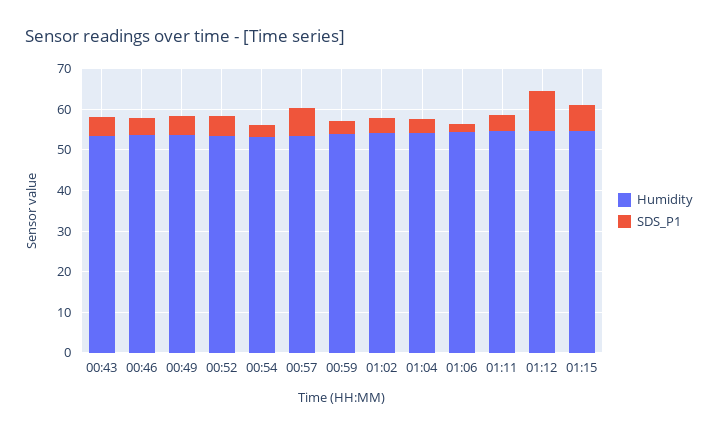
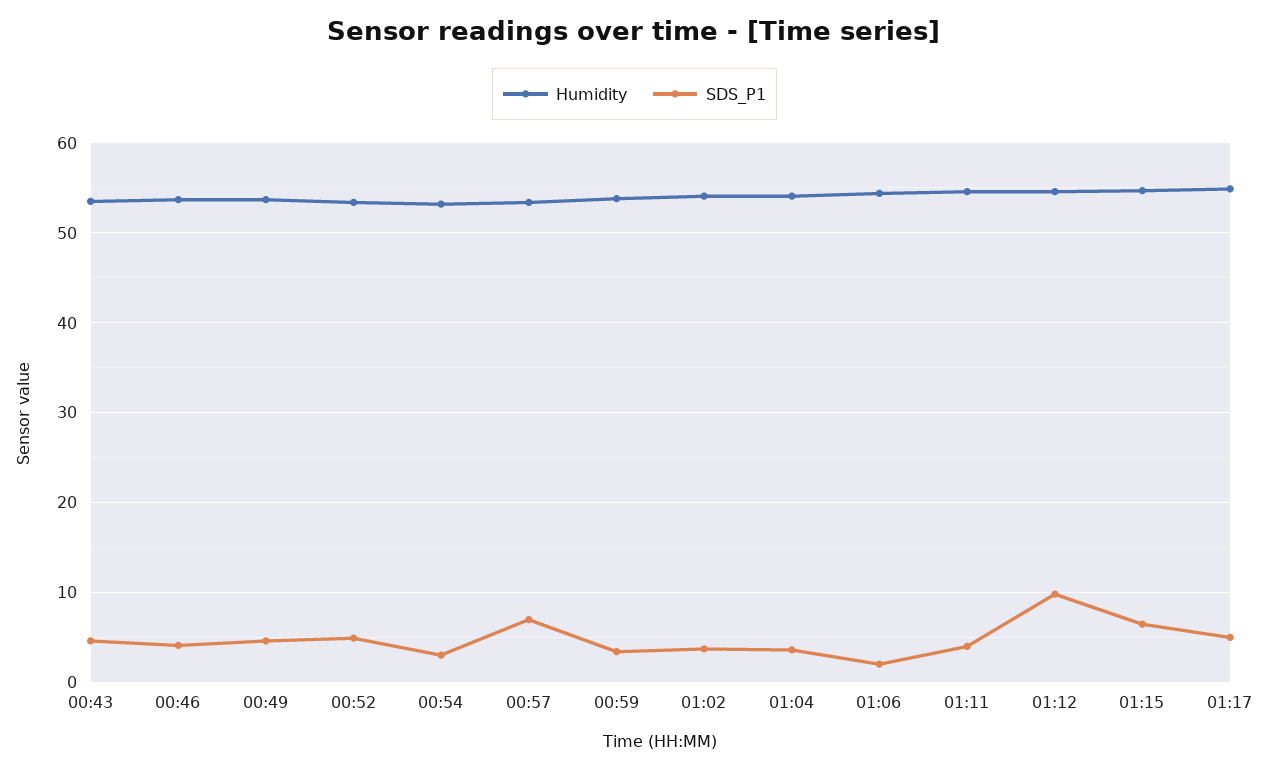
Humidity, 01:17: none -> 55
SDS_P1, 01:17: none -> 5

